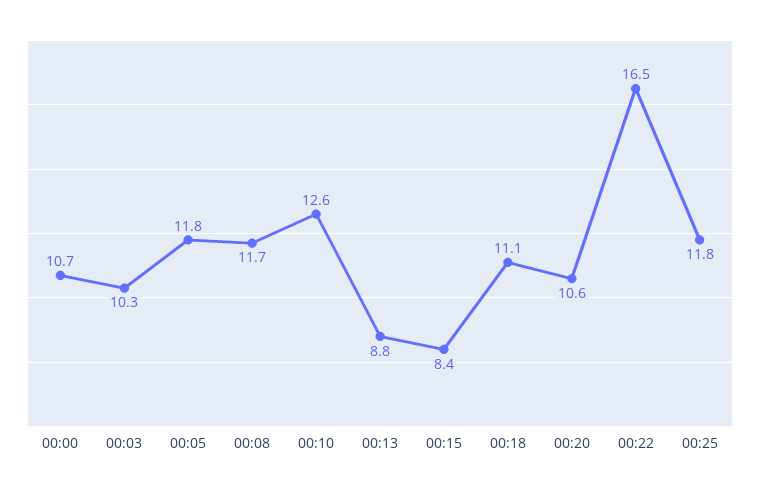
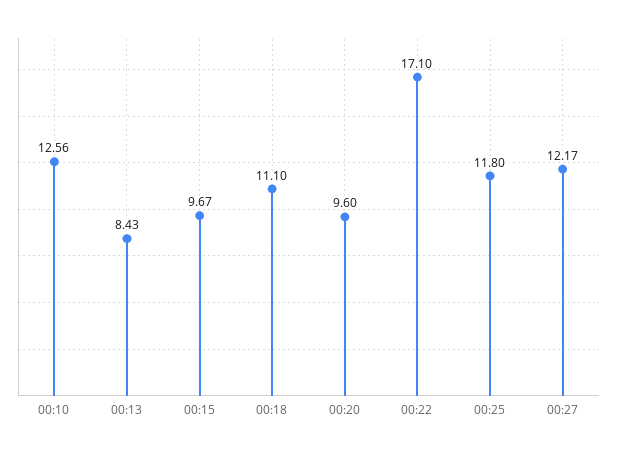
00:00: 10.7 -> none
00:03: 10.3 -> none
00:05: 11.8 -> none
00:08: 11.7 -> none
00:13: 8.8 -> 8.43
00:15: 8.4 -> 9.67
00:20: 10.6 -> 9.6
00:22: 16.5 -> 17.1
00:27: none -> 12.17

